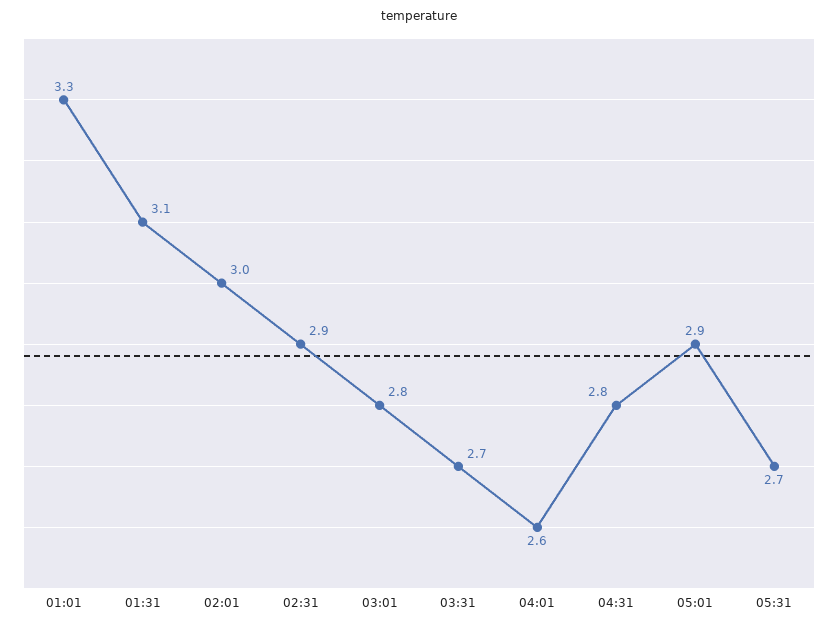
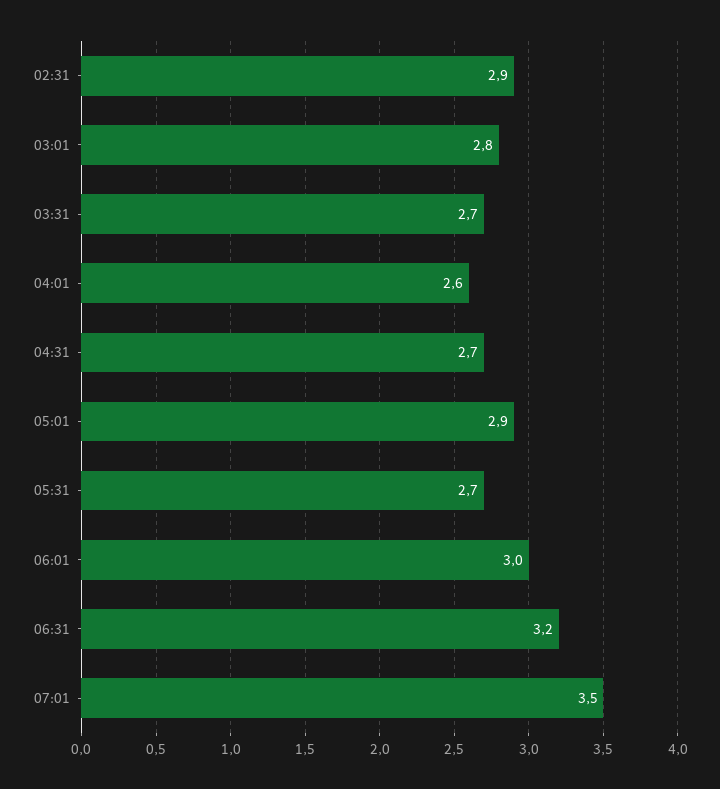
01:01: 3.3 -> none
01:31: 3.1 -> none
02:01: 3 -> none
04:31: 2.8 -> 2.7
06:01: none -> 3
06:31: none -> 3.2
07:01: none -> 3.5

